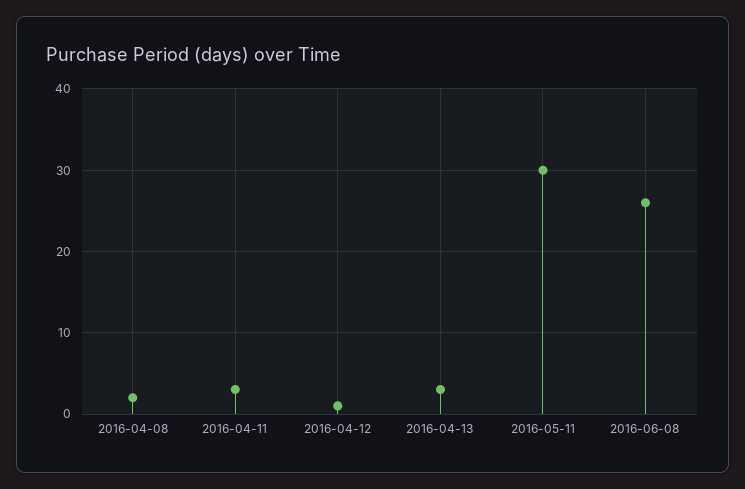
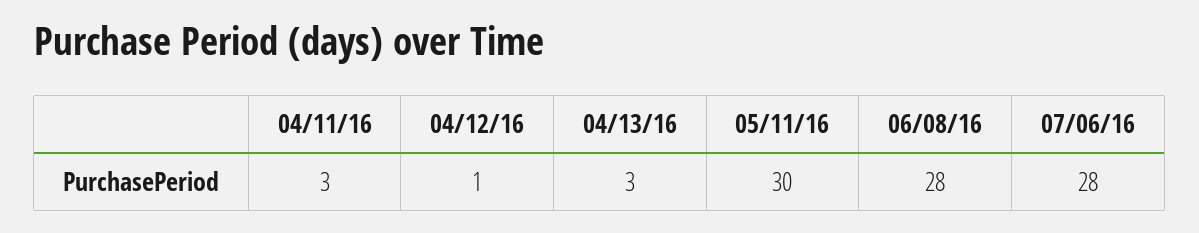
2016-04-08: 2 -> none
2016-06-08: 26 -> 28
07/06/16: none -> 28

